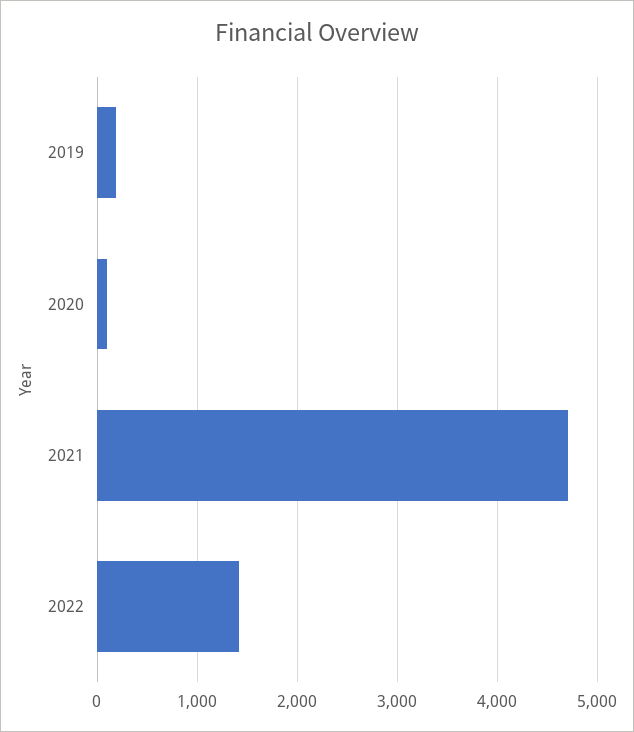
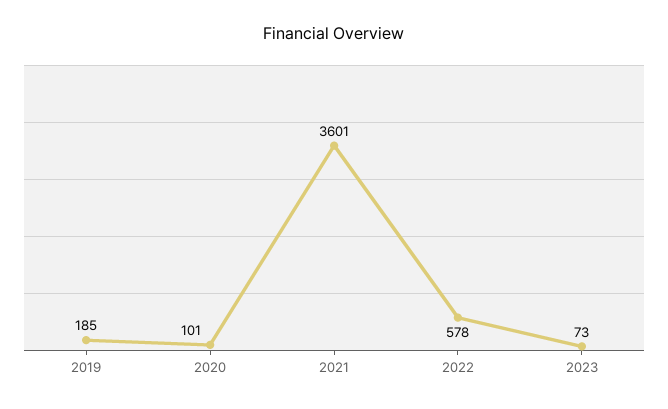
2021: 4700 -> 3601
2022: 1400 -> 578
2023: none -> 73

